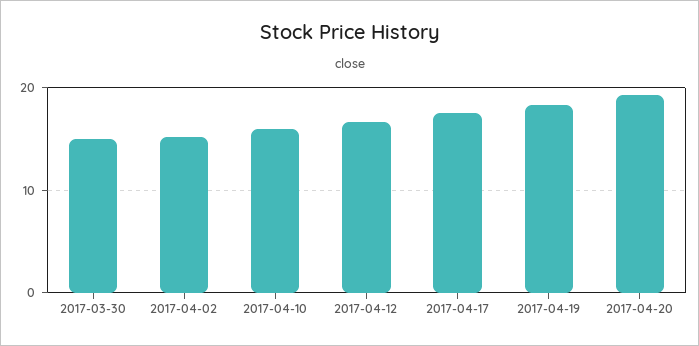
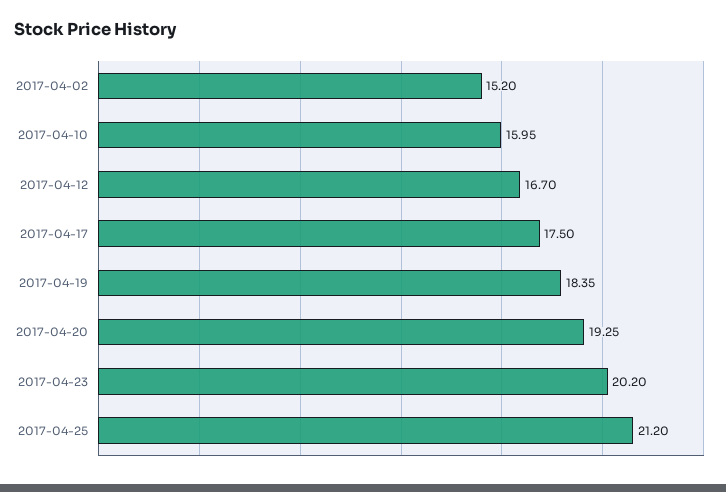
2017-03-30: 15 -> none
2017-04-23: none -> 20.2
2017-04-25: none -> 21.2

